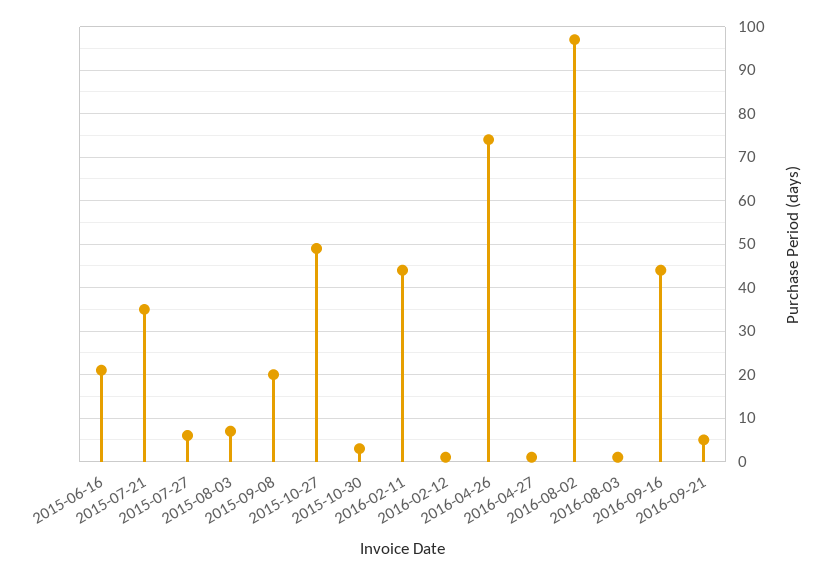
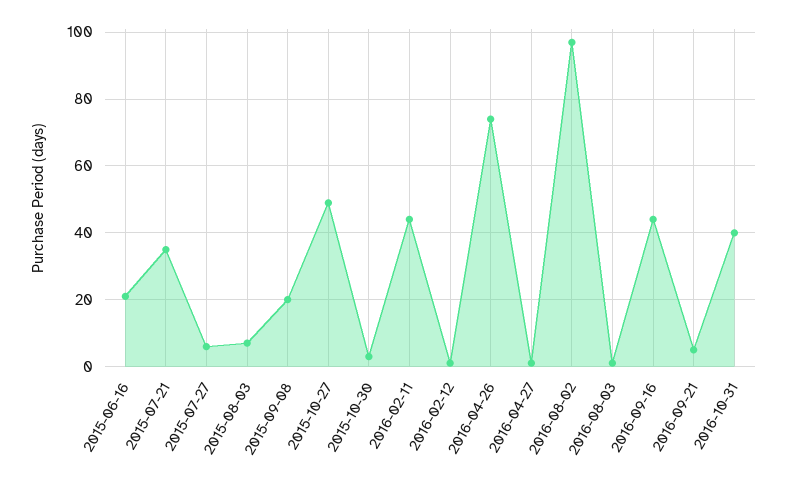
2016-10-31: none -> 40

